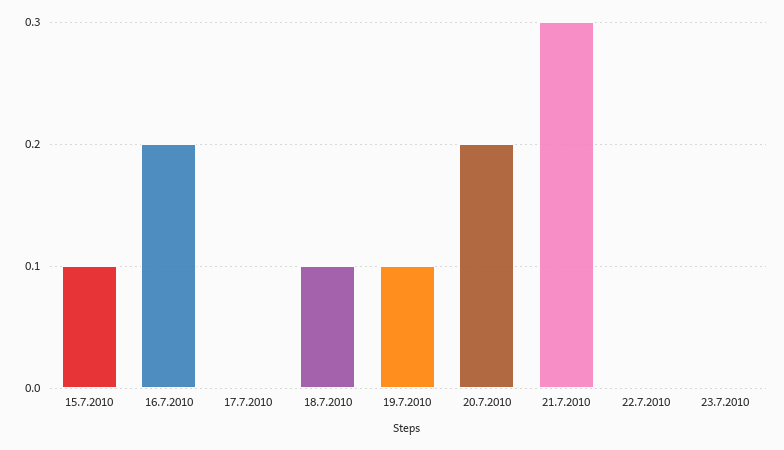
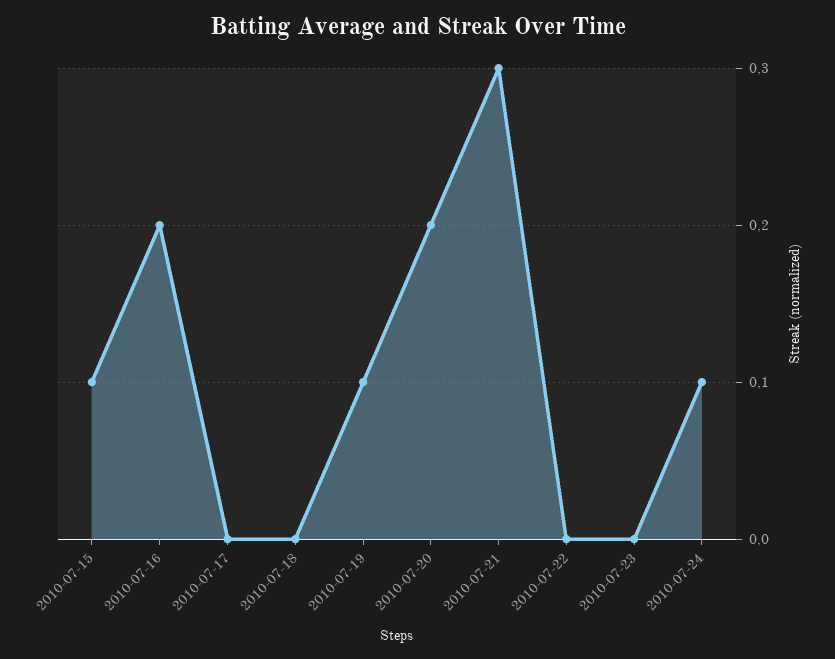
18.7.2010: 0.1 -> 0
2010-07-24: none -> 0.1

